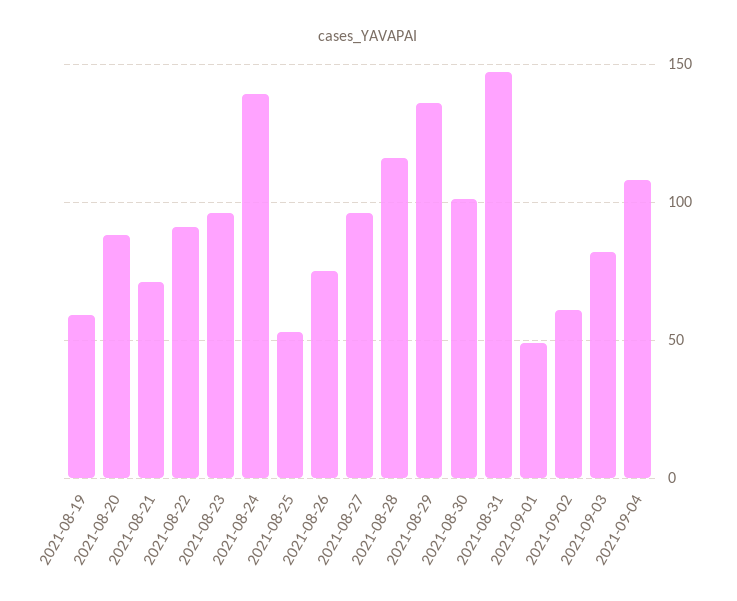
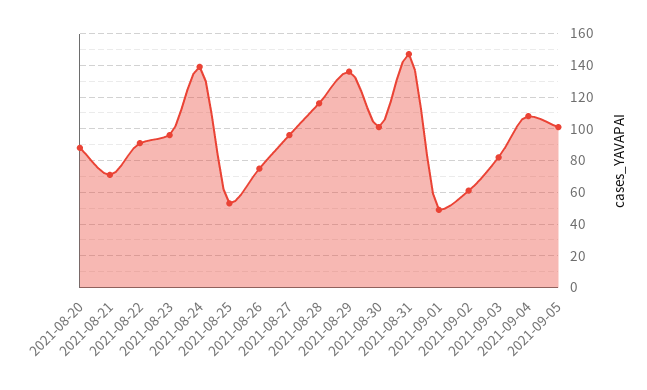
2021-08-19: 60 -> none
2021-09-05: none -> 100

